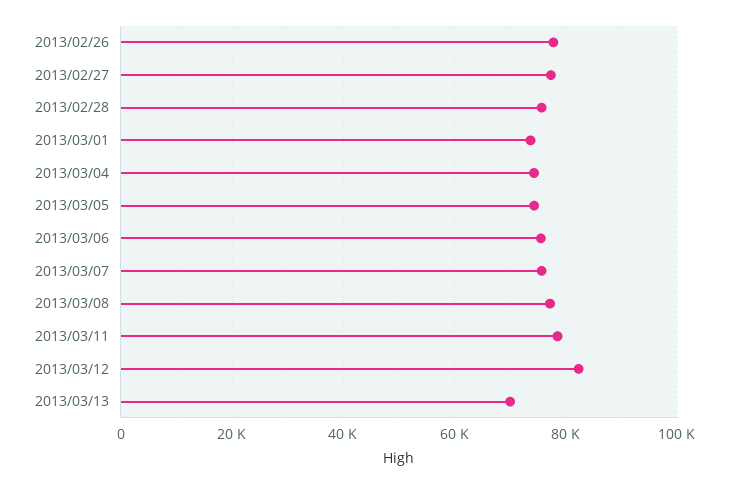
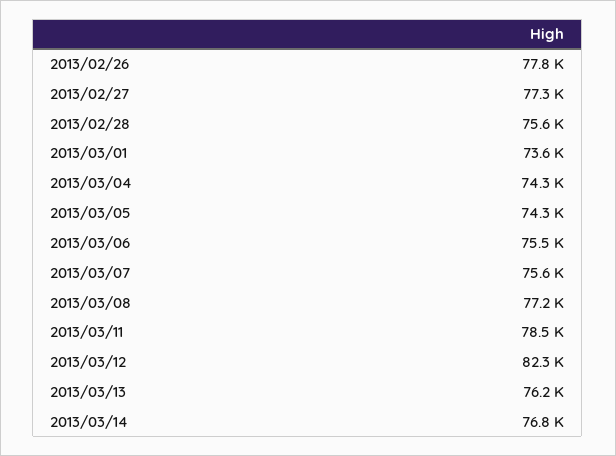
2013/03/13: 70000 -> 76200
2013/03/14: none -> 76800

